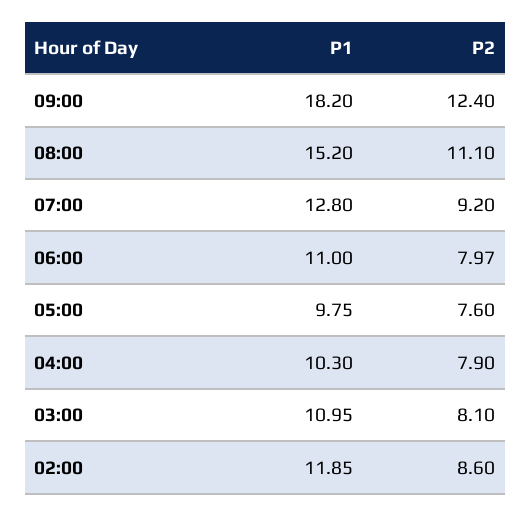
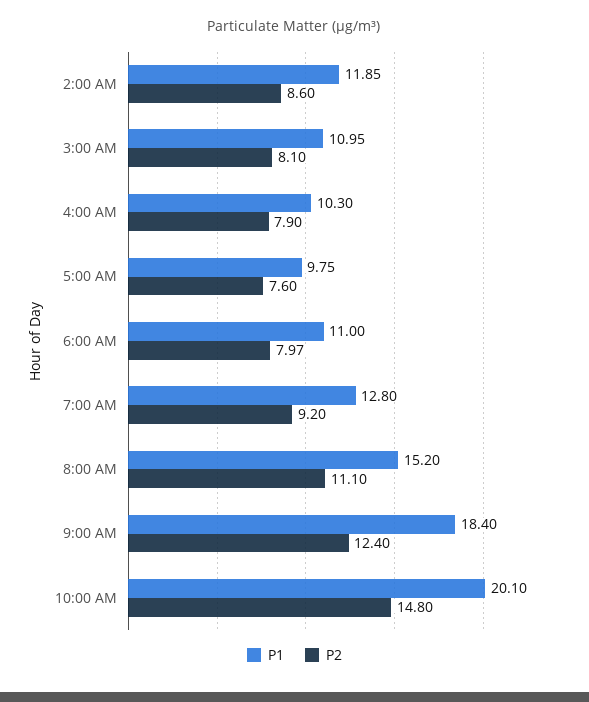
P1, 09:00: 18.2 -> 18.4
P1, 10:00 AM: none -> 20.1
P2, 10:00 AM: none -> 14.8

